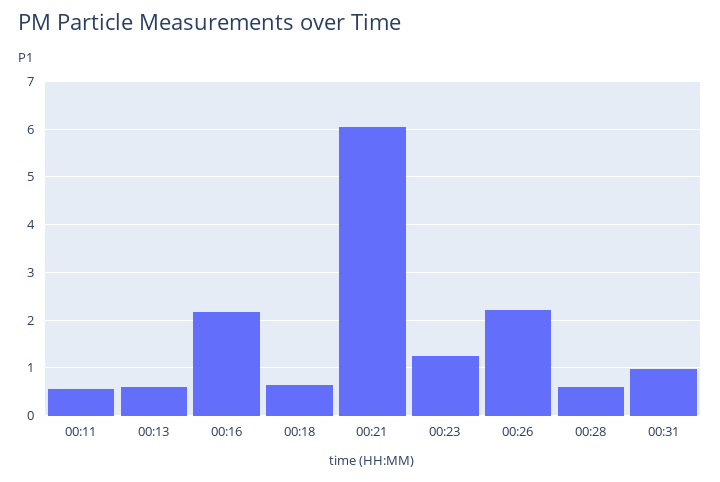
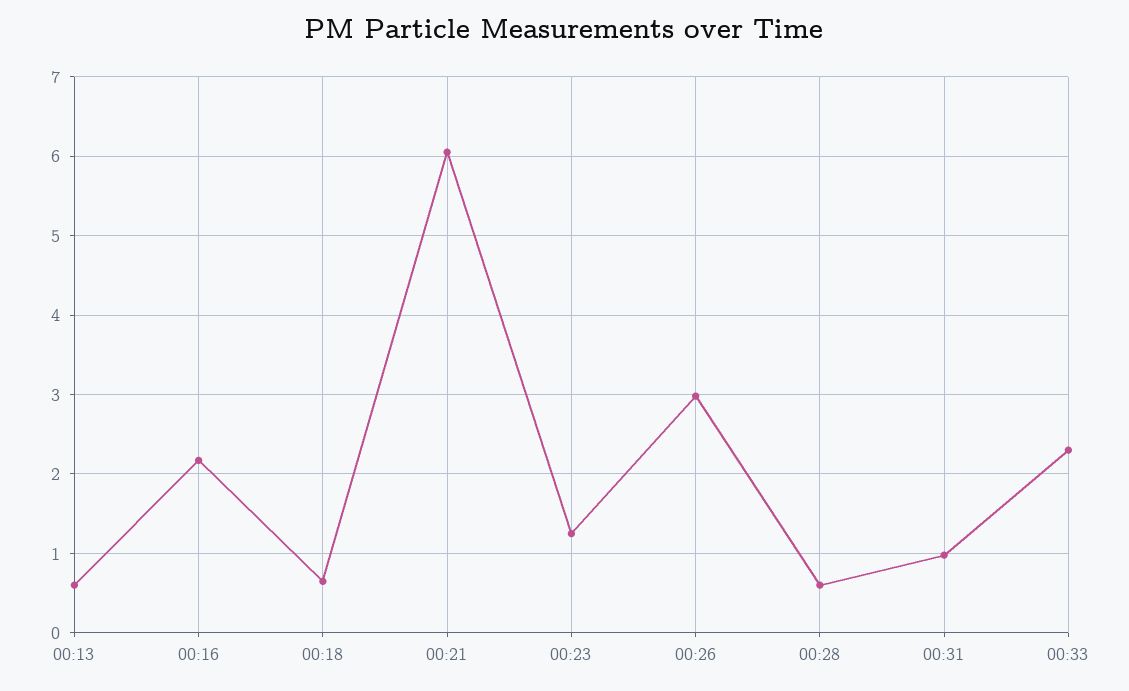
00:11: 0.6 -> none
00:26: 2.2 -> 3
00:33: none -> 2.3

